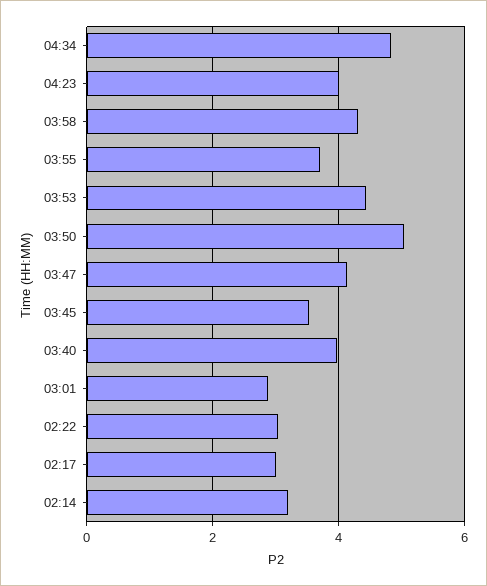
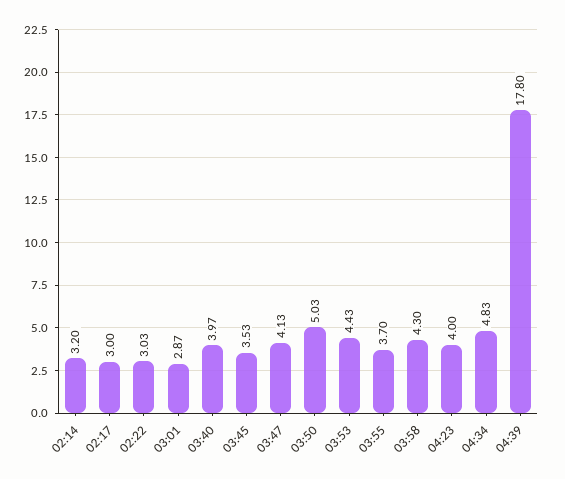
04:39: none -> 17.8

